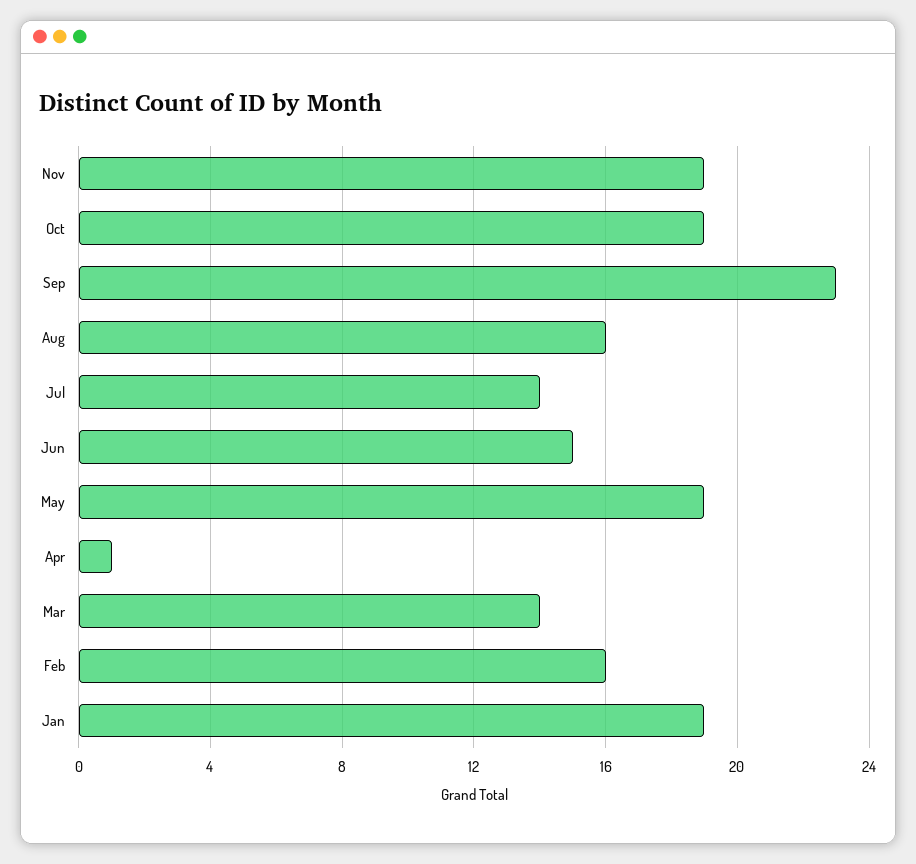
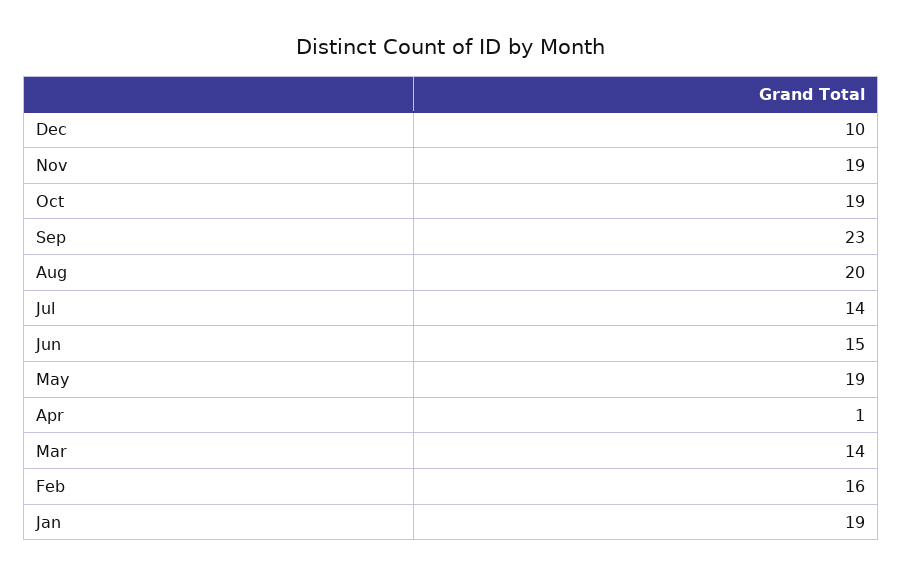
Aug: 16 -> 20
Dec: none -> 10

